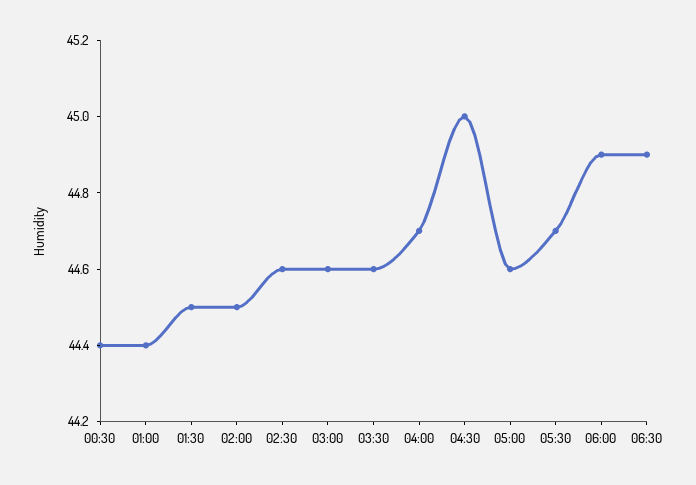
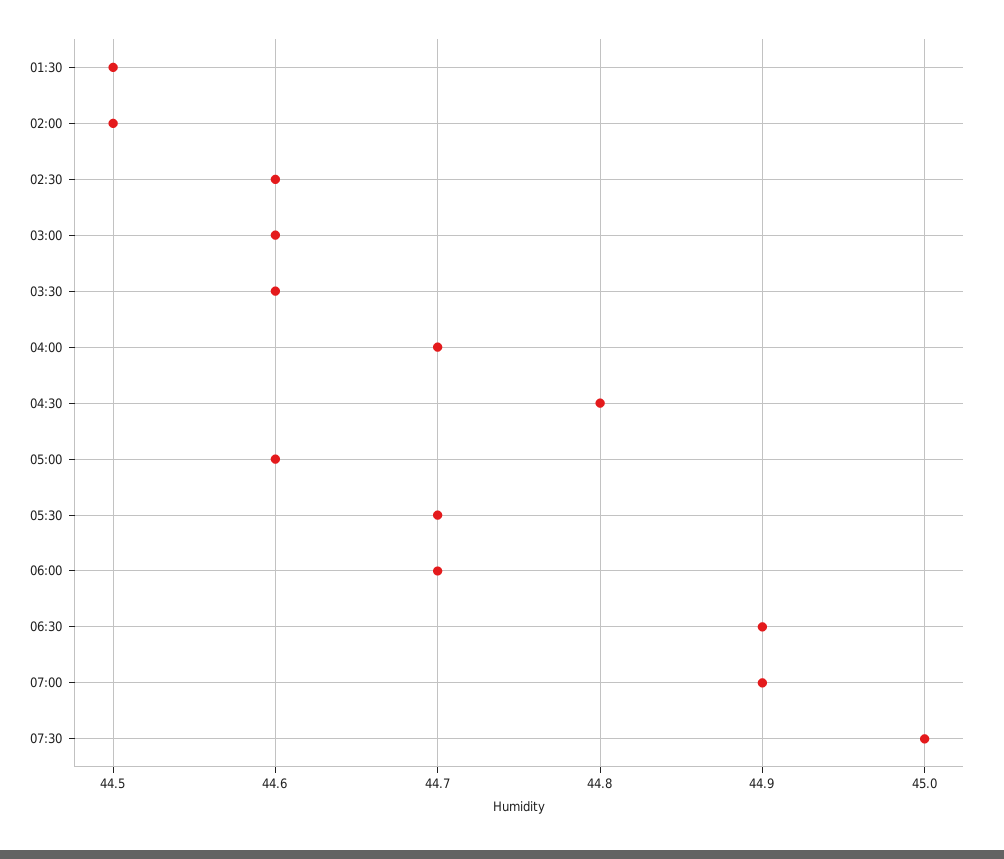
00:30: 44.4 -> none
01:00: 44.4 -> none
04:30: 45 -> 44.8
06:00: 44.9 -> 44.7
07:00: none -> 44.9
07:30: none -> 45

